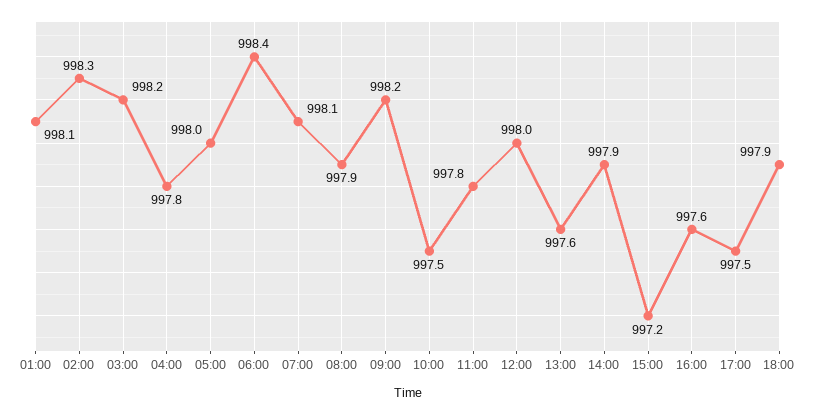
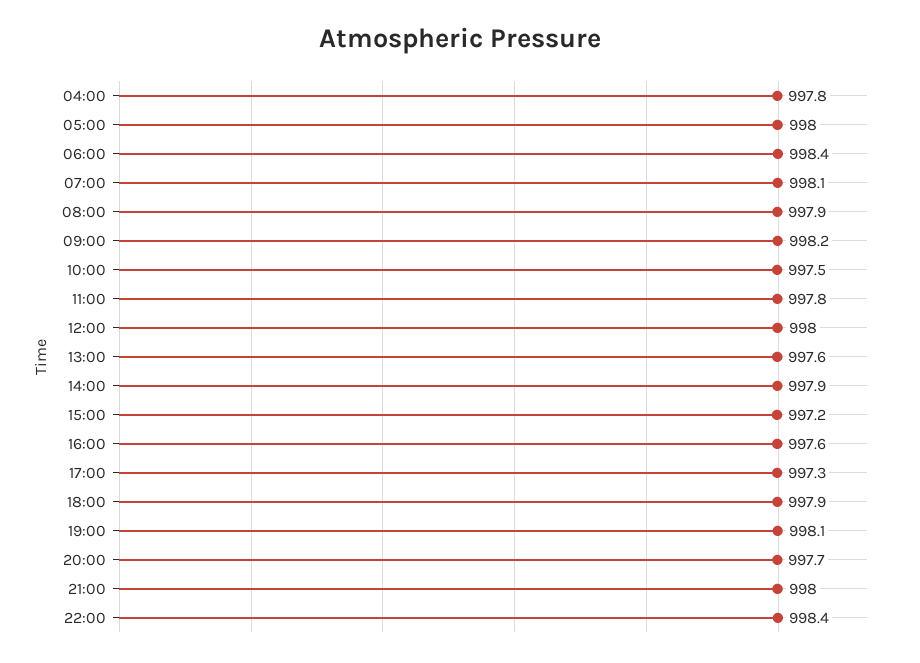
01:00: 998.1 -> none
02:00: 998.3 -> none
03:00: 998.2 -> none
17:00: 997.5 -> 997.3
19:00: none -> 998.1
20:00: none -> 997.7
21:00: none -> 998
22:00: none -> 998.4

